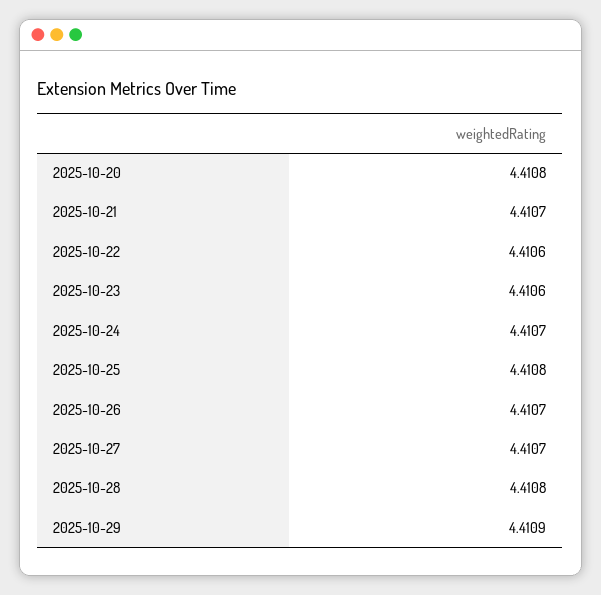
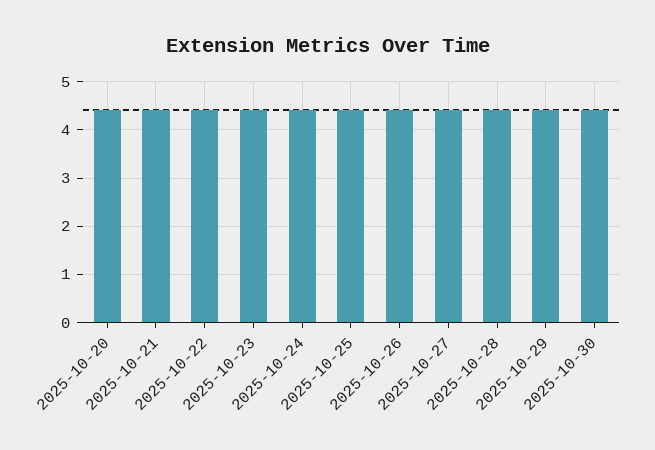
2025-10-30: none -> 4.4

